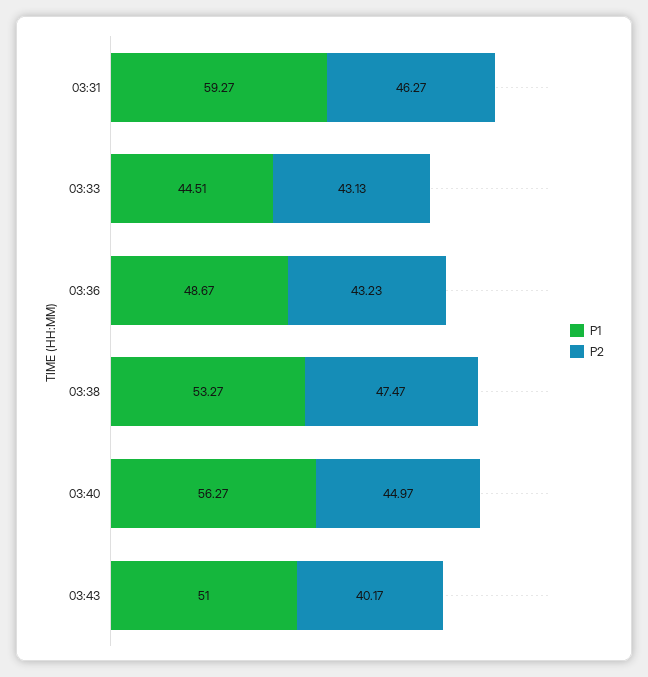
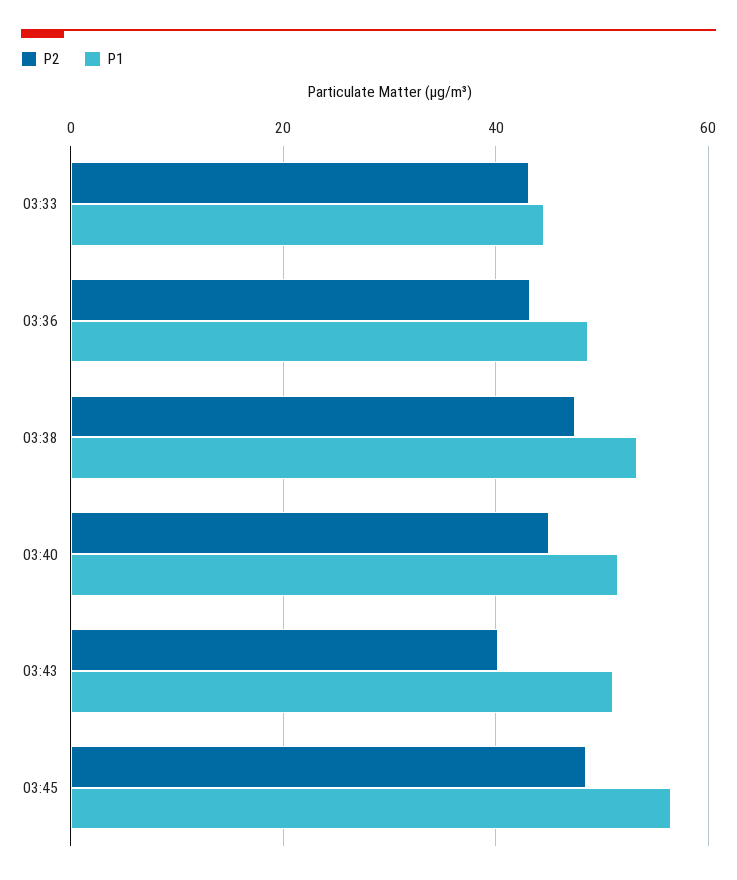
P1, 03:31: 59.27 -> none
P2, 03:31: 46.27 -> none
P1, 03:40: 56.27 -> 52
P2, 03:45: none -> 48
P1, 03:45: none -> 56

